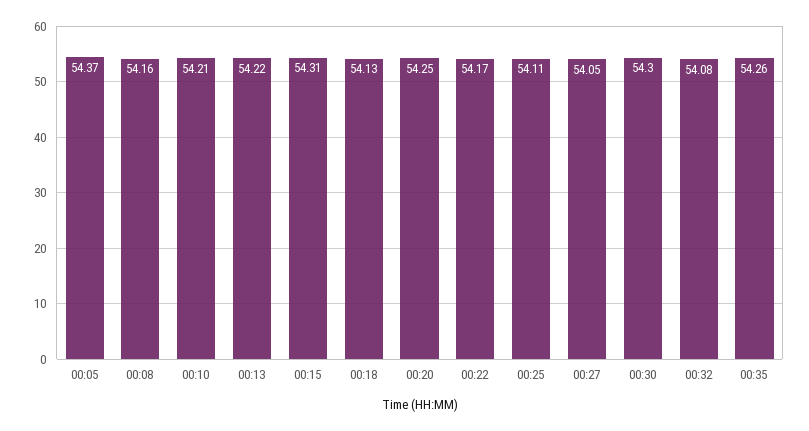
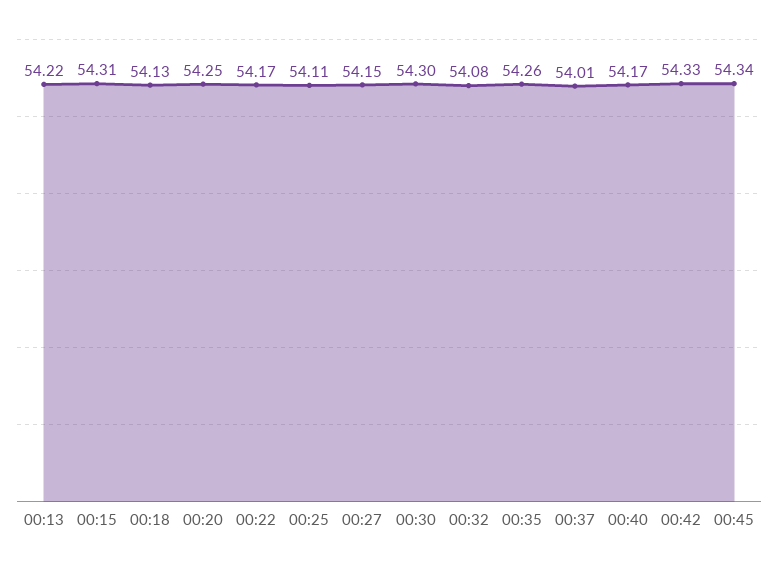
00:05: 54.37 -> none
00:08: 54.16 -> none
00:10: 54.21 -> none
00:27: 54.05 -> 54.15
00:37: none -> 54.01
00:40: none -> 54.17
00:42: none -> 54.33
00:45: none -> 54.34

